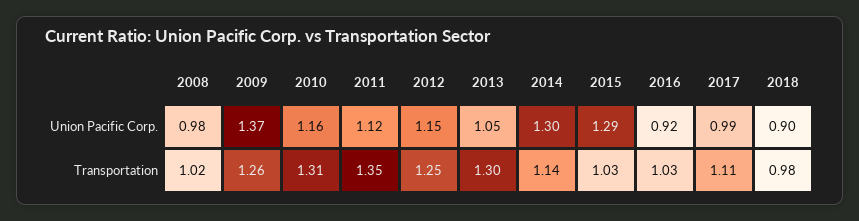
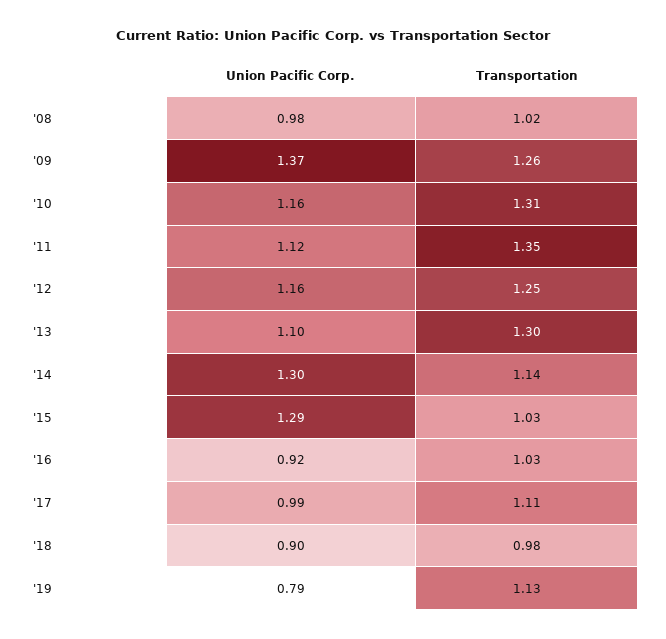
2012, Union Pacific Corp.: 1.15 -> 1.16
2013, Union Pacific Corp.: 1.05 -> 1.1
'19, Union Pacific Corp.: none -> 0.79
'19, Transportation: none -> 1.13

